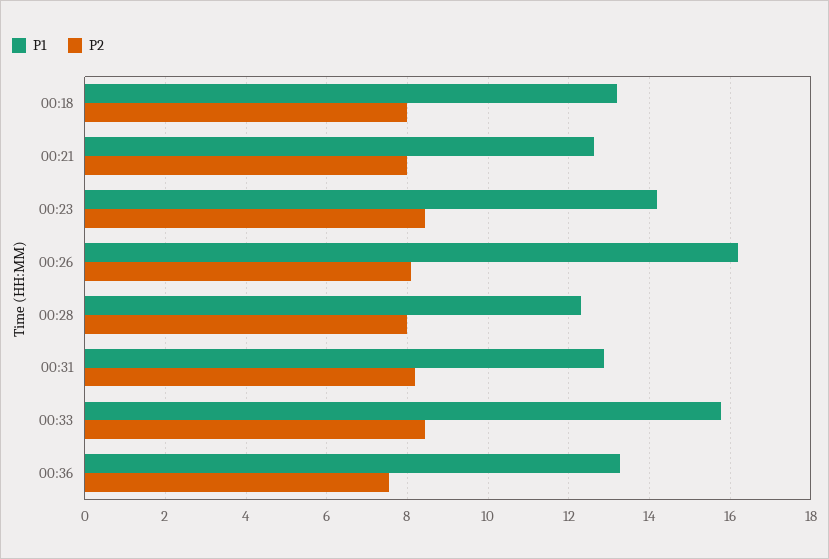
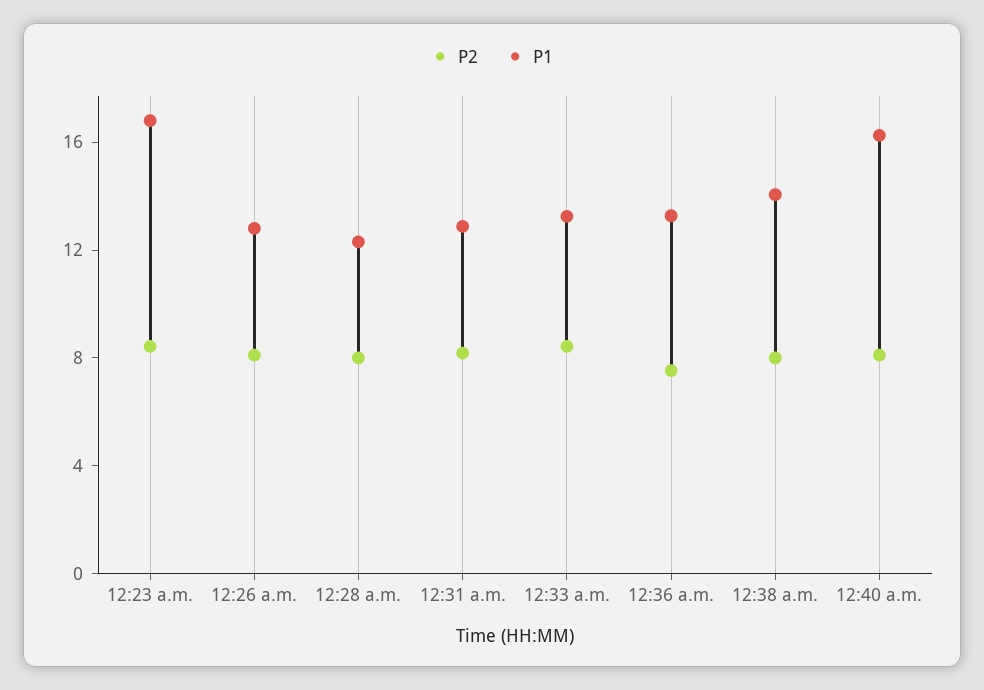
P1, 00:18: 13.2 -> none
P2, 00:18: 8 -> none
P1, 00:21: 12.6 -> none
P2, 00:21: 8 -> none
P1, 00:23: 14.2 -> 17
P1, 00:26: 16.2 -> 13
P1, 00:33: 15.8 -> 13
P2, 12:38 a.m.: none -> 8
P1, 12:38 a.m.: none -> 14
P2, 12:40 a.m.: none -> 8
P1, 12:40 a.m.: none -> 16

